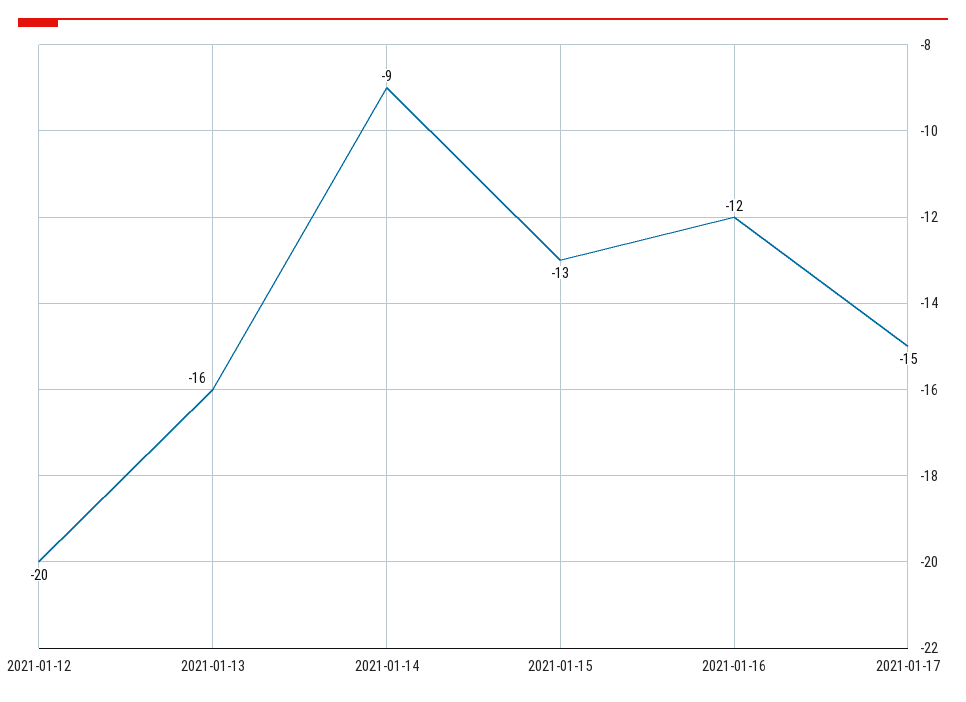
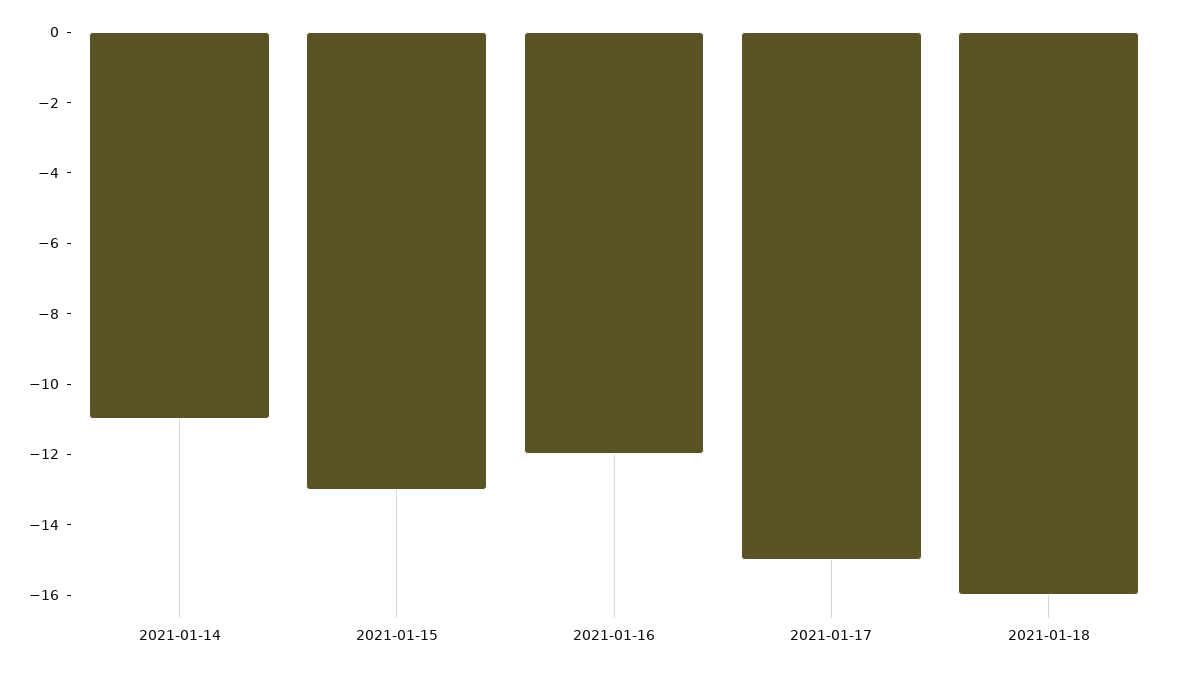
2021-01-12: -20 -> none
2021-01-13: -16 -> none
2021-01-14: -9 -> -11
2021-01-18: none -> -16

